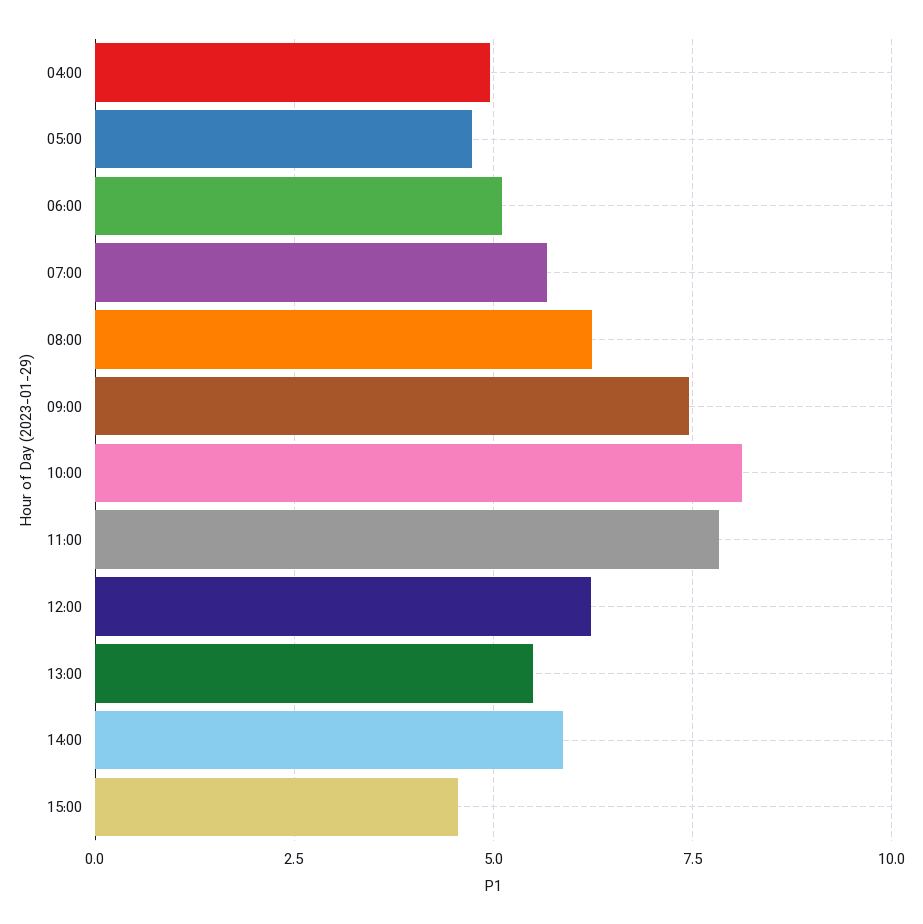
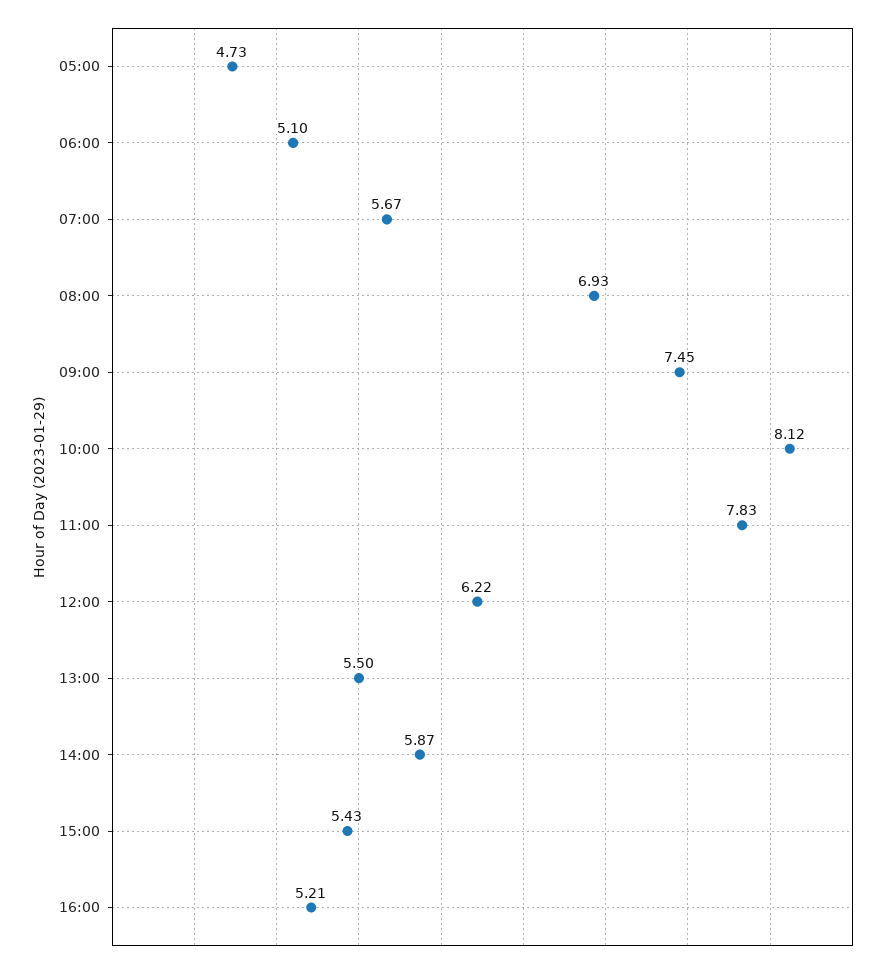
04:00: 5 -> none
08:00: 6.25 -> 6.93
15:00: 4.5 -> 5.43
16:00: none -> 5.21

